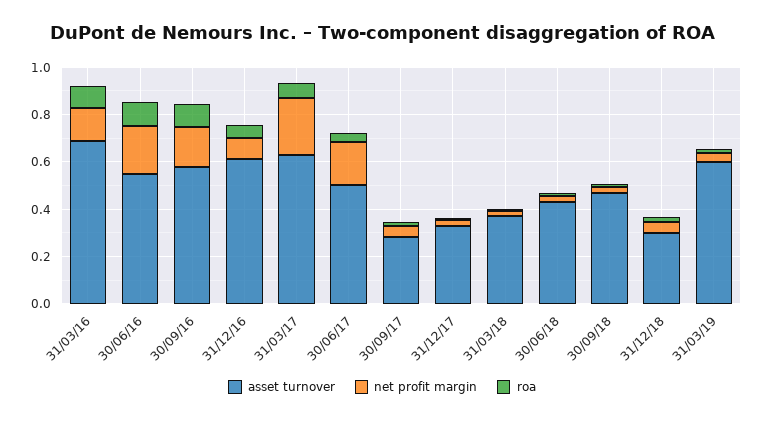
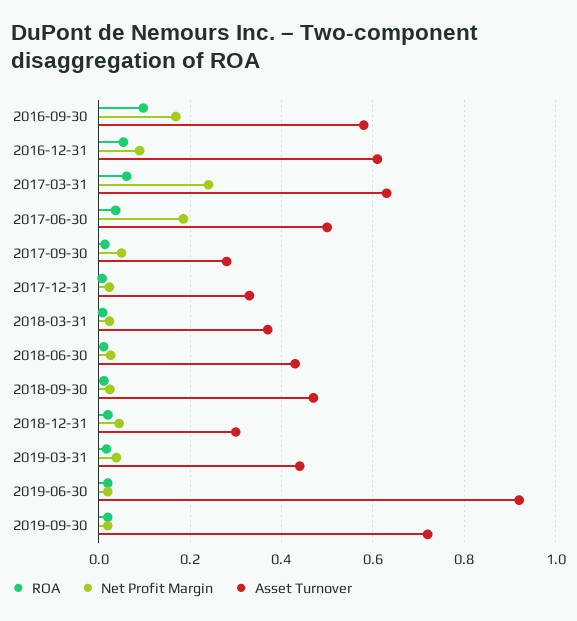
asset turnover, 31/03/16: 0.7 -> none
net profit margin, 31/03/16: 0.15 -> none
roa, 31/03/16: 0.1 -> none
asset turnover, 30/06/16: 0.55 -> none
net profit margin, 30/06/16: 0.2 -> none
roa, 30/06/16: 0.1 -> none
asset turnover, 31/03/19: 0.6 -> 0.44
roa, 2019-06-30: none -> 0.02
net profit margin, 2019-06-30: none -> 0.02
asset turnover, 2019-06-30: none -> 0.92
roa, 2019-09-30: none -> 0.02
net profit margin, 2019-09-30: none -> 0.02
asset turnover, 2019-09-30: none -> 0.72

